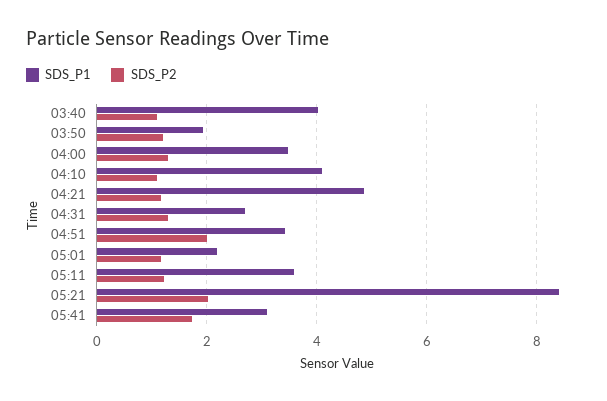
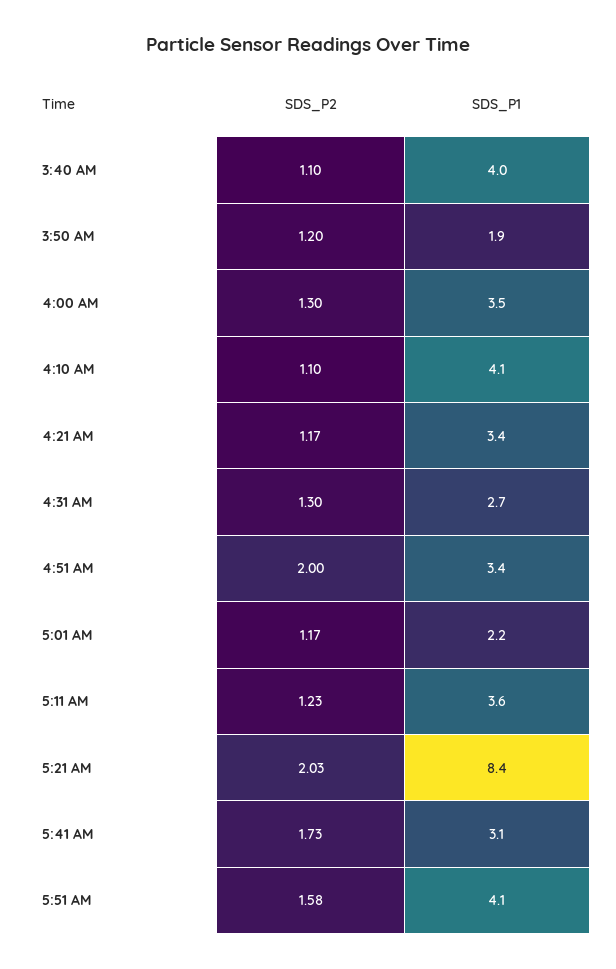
SDS_P1, 04:21: 4.8 -> 3.4
SDS_P2, 5:51 AM: none -> 1.58
SDS_P1, 5:51 AM: none -> 4.1

